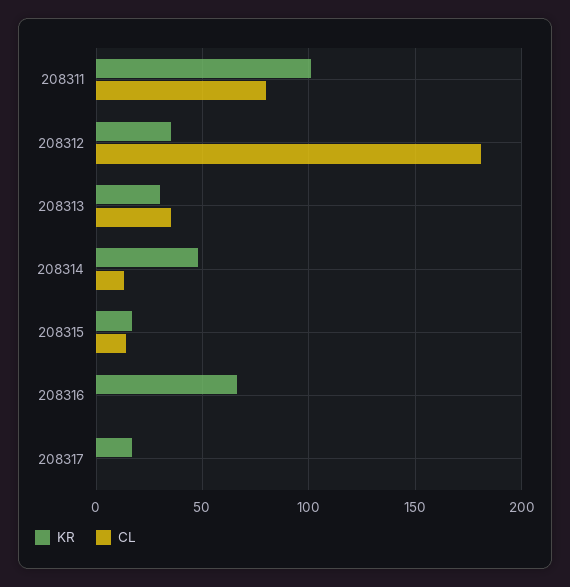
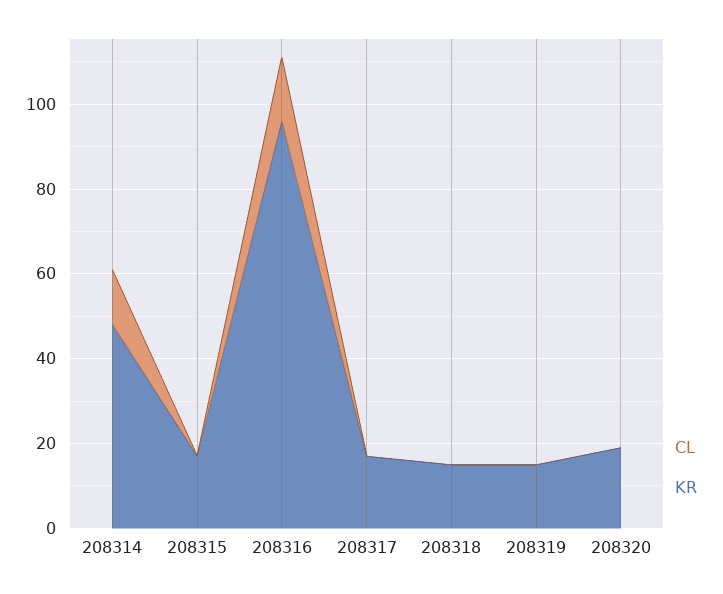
KR, 208311: 100 -> none
CL, 208311: 80 -> none
KR, 208312: 35 -> none
CL, 208312: 180 -> none
KR, 208313: 30 -> none
CL, 208313: 35 -> none
CL, 208315: 15 -> 0
KR, 208316: 65 -> 95
CL, 208316: 0 -> 15
CL, 208318: none -> 0
KR, 208318: none -> 15
CL, 208319: none -> 0
KR, 208319: none -> 15
CL, 208320: none -> 0
KR, 208320: none -> 20

